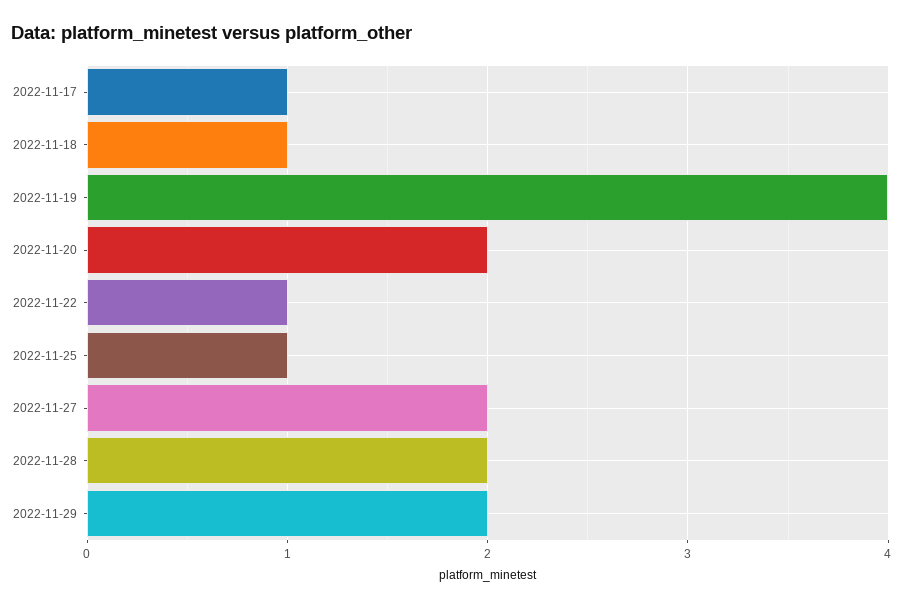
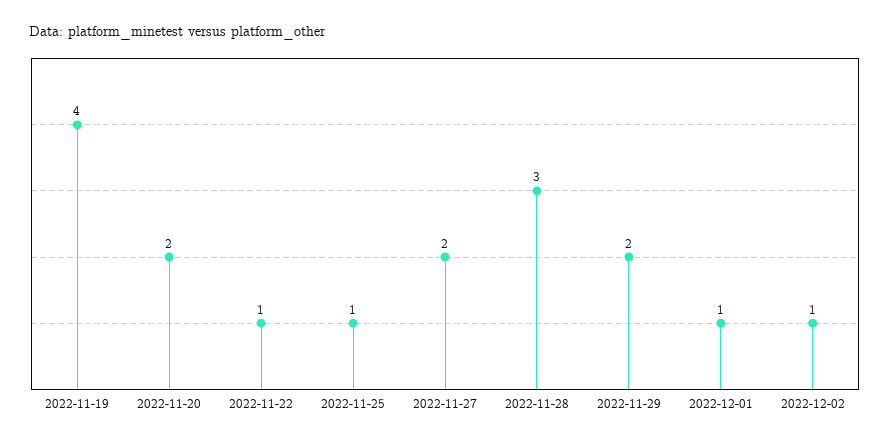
2022-11-17: 1 -> none
2022-11-18: 1 -> none
2022-11-28: 2 -> 3
2022-12-01: none -> 1
2022-12-02: none -> 1

